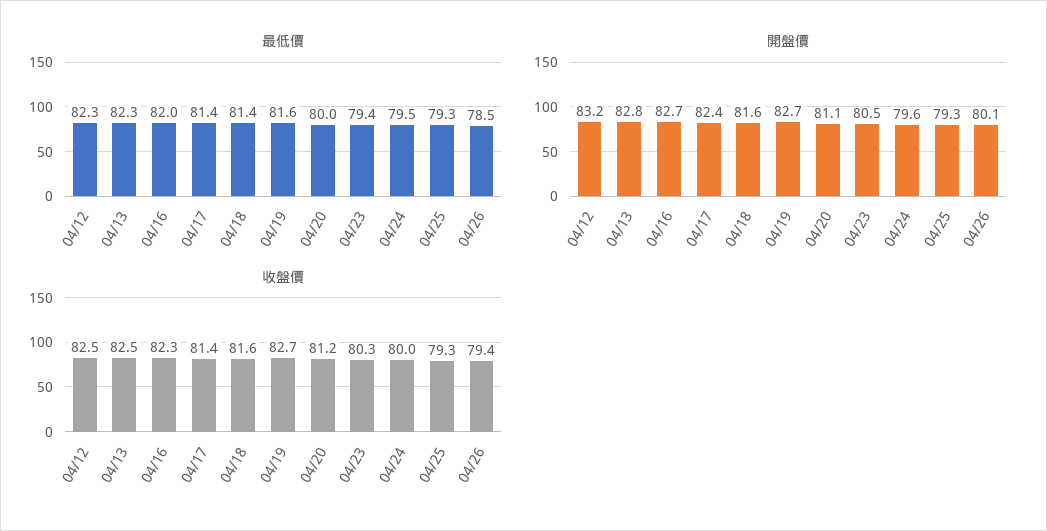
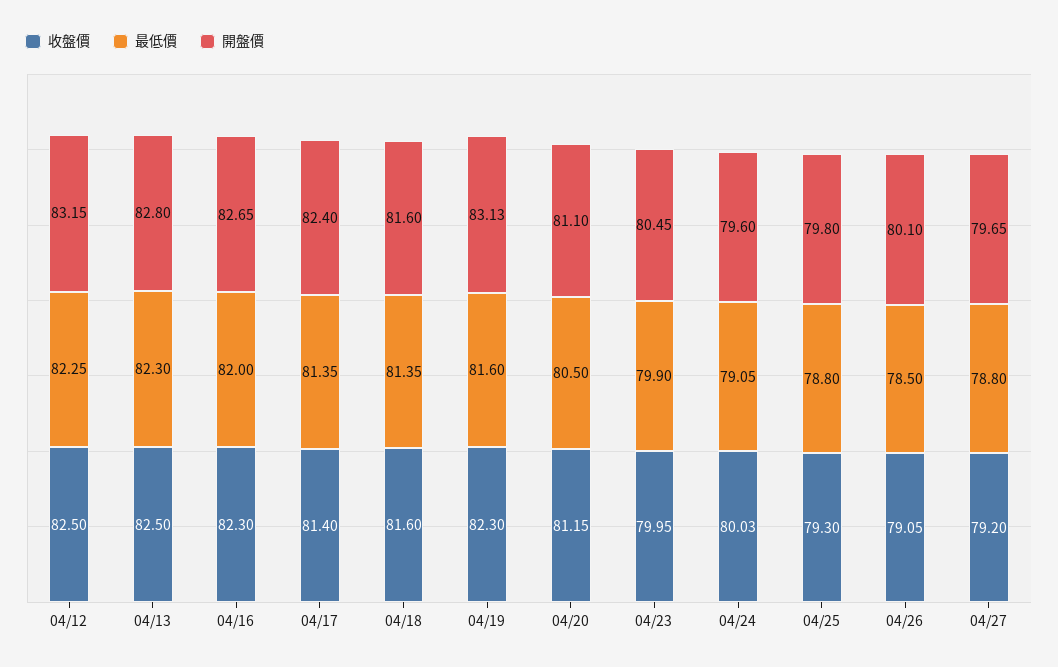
最低價, 04/20: 80 -> 80.5
最低價, 04/23: 79.4 -> 79.9
最低價, 04/24: 79.5 -> 79.05
最低價, 04/25: 79.3 -> 78.8
開盤價, 04/19: 82.7 -> 83.13
開盤價, 04/25: 79.3 -> 79.8
收盤價, 04/19: 82.7 -> 82.3
收盤價, 04/23: 80.3 -> 79.95
收盤價, 04/26: 79.4 -> 79.05
收盤價, 04/27: none -> 79.2
最低價, 04/27: none -> 78.8
開盤價, 04/27: none -> 79.65

